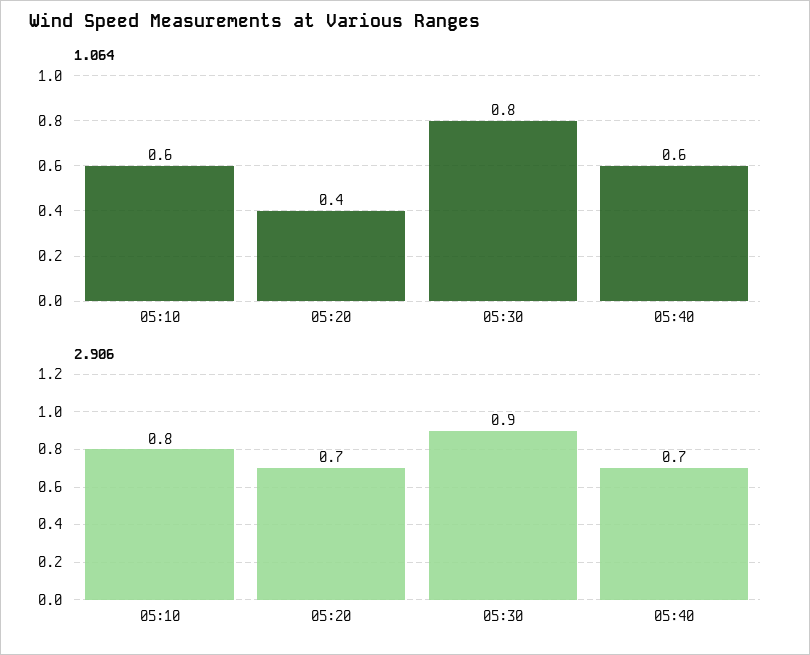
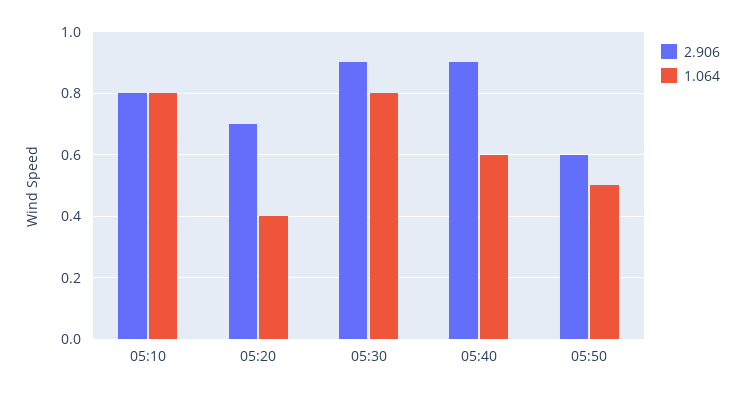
1.064, 05:10: 0.6 -> 0.8
2.906, 05:40: 0.7 -> 0.9
2.906, 05:50: none -> 0.6
1.064, 05:50: none -> 0.5

